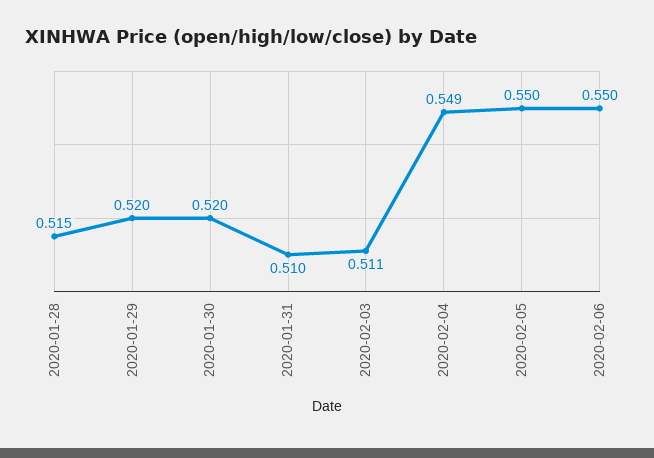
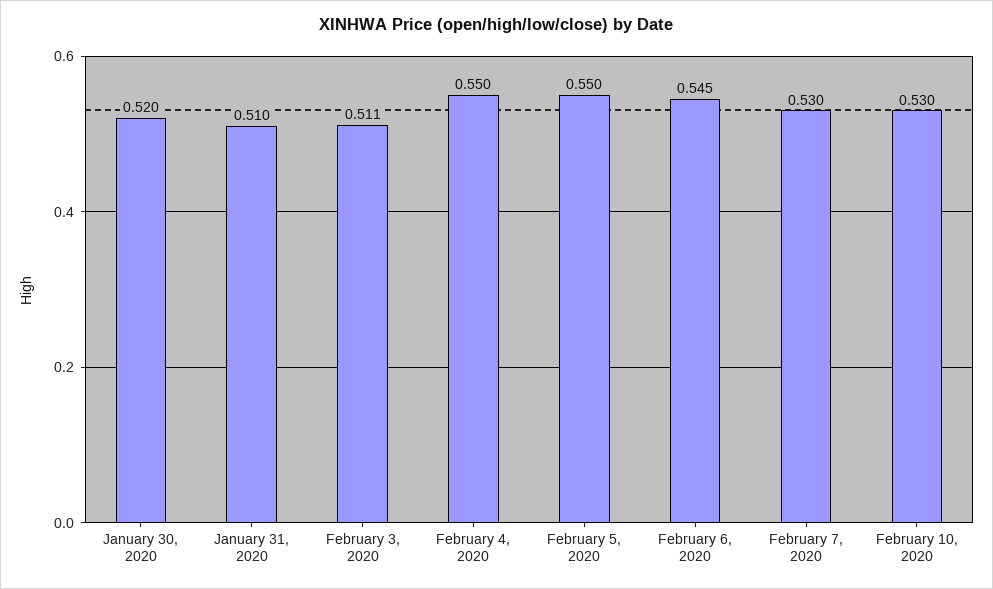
2020-01-28: 0.515 -> none
2020-01-29: 0.52 -> none
2020-02-04: 0.549 -> 0.55
2020-02-06: 0.55 -> 0.545
February 7, 2020: none -> 0.53
February 10, 2020: none -> 0.53

